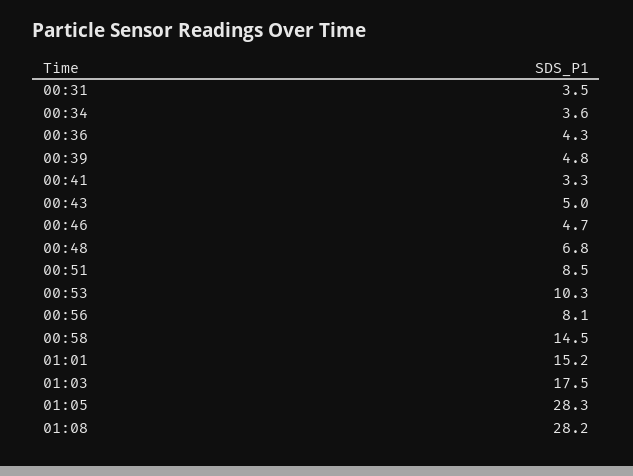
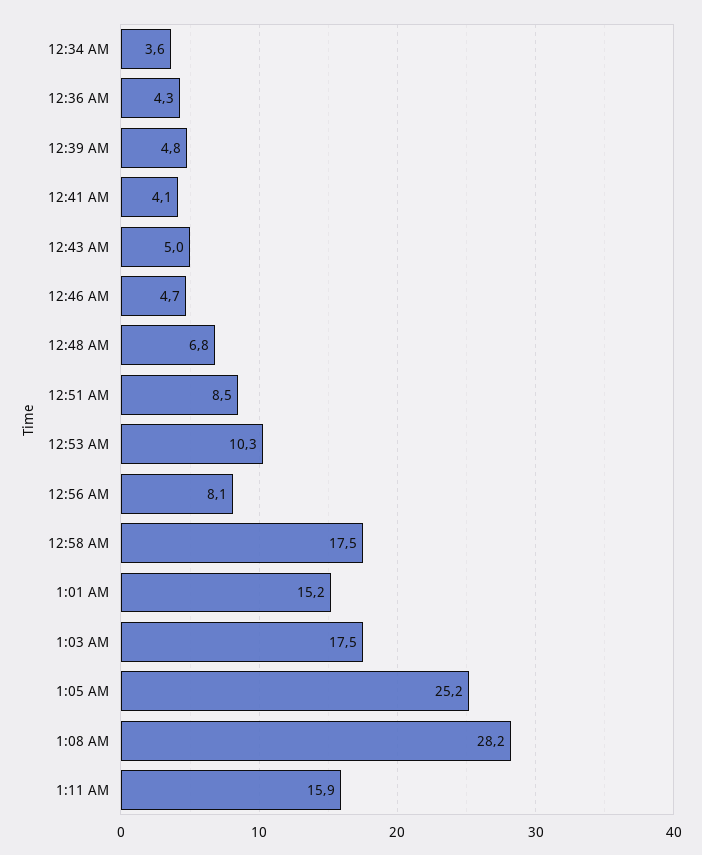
00:31: 3.5 -> none
00:41: 3.3 -> 4.1
00:58: 14.5 -> 17.5
01:05: 28.3 -> 25.2
1:11 AM: none -> 15.9

